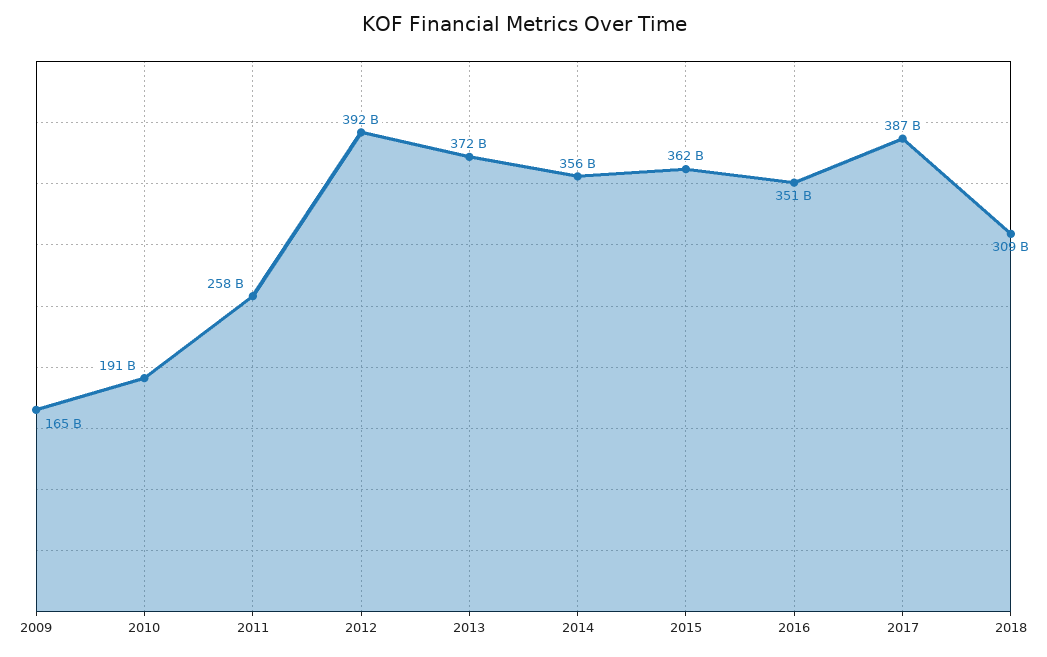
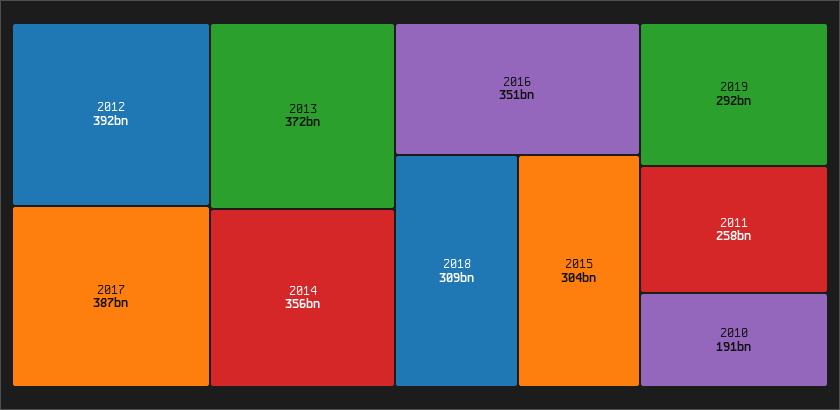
2009: 165000000000 -> none
2015: 362000000000 -> 304000000000
2019: none -> 292000000000

